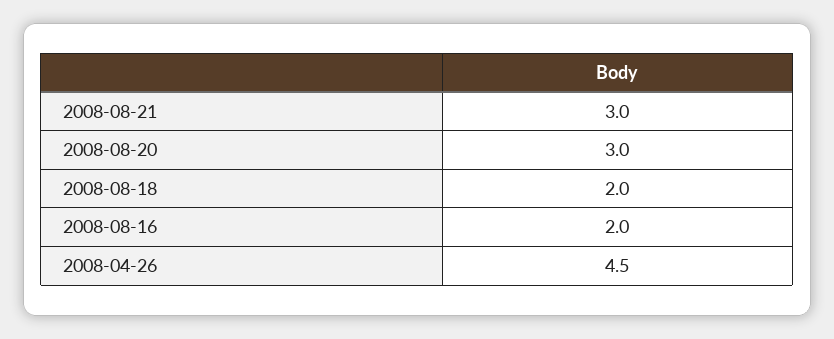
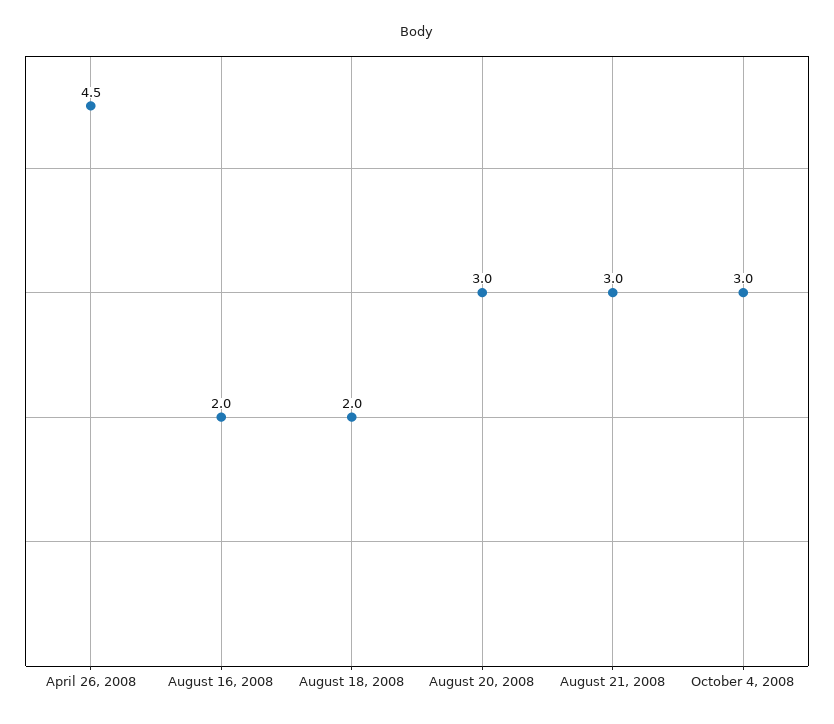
October 4, 2008: none -> 3

